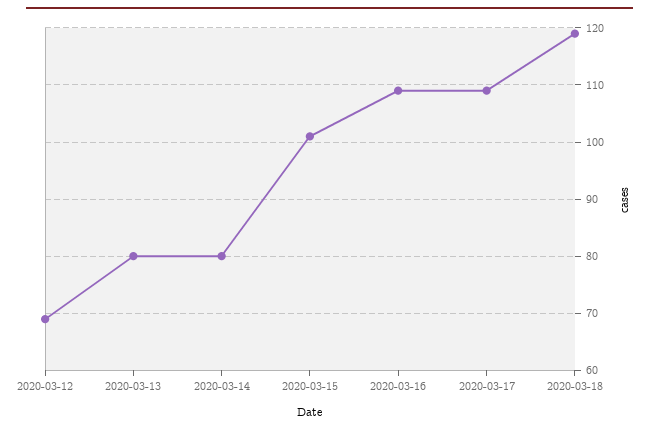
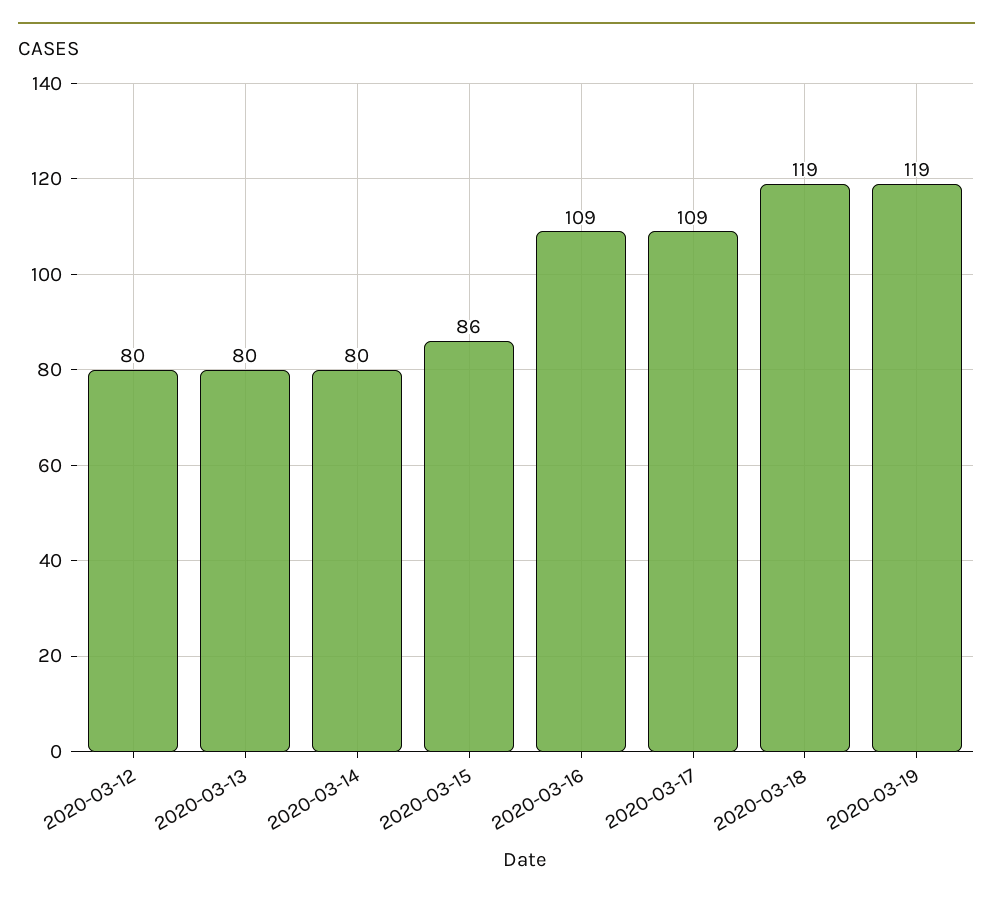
2020-03-12: 70 -> 80
2020-03-15: 100 -> 86
2020-03-19: none -> 119

